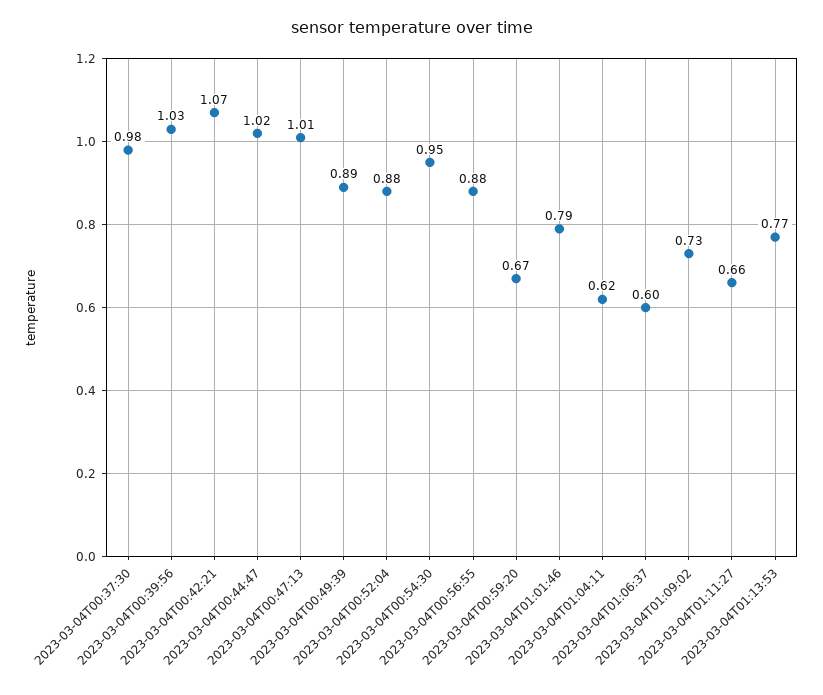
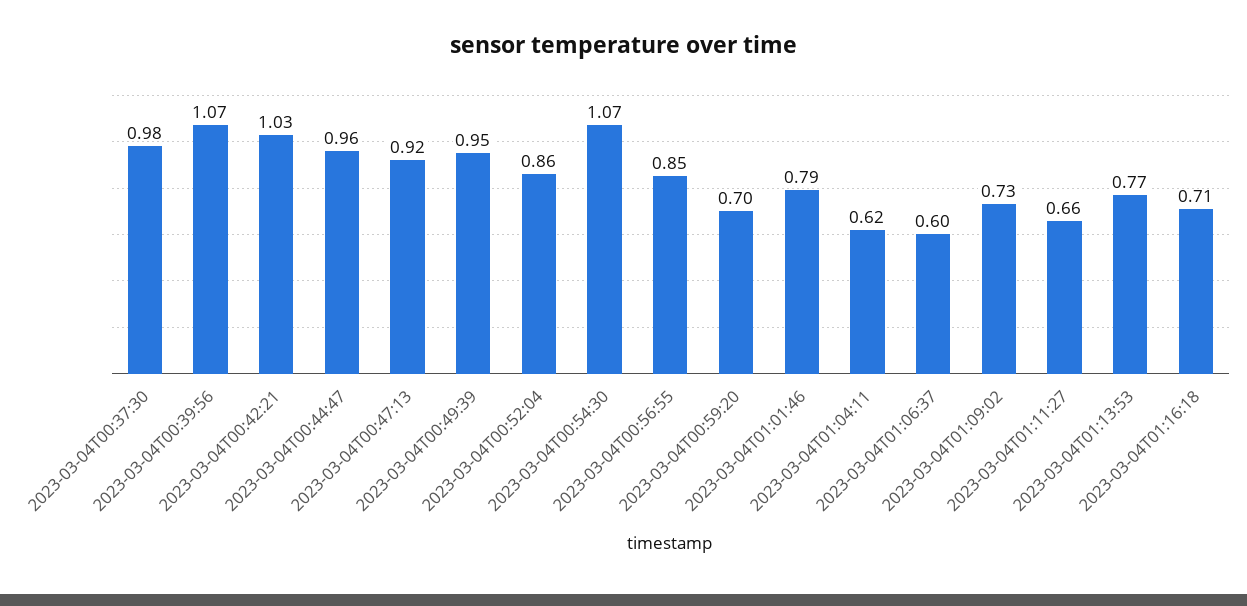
2023-03-04T00:39:56: 1.03 -> 1.07
2023-03-04T00:42:21: 1.07 -> 1.03
2023-03-04T00:44:47: 1.02 -> 0.96
2023-03-04T00:47:13: 1.01 -> 0.92
2023-03-04T00:49:39: 0.89 -> 0.95
2023-03-04T00:52:04: 0.88 -> 0.86
2023-03-04T00:54:30: 0.95 -> 1.07
2023-03-04T00:56:55: 0.88 -> 0.85
2023-03-04T00:59:20: 0.67 -> 0.7
2023-03-04T01:16:18: none -> 0.71

